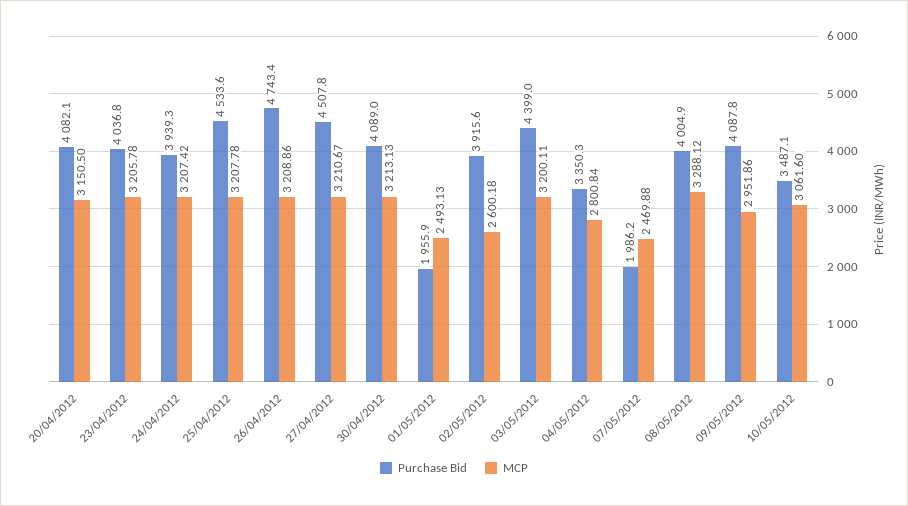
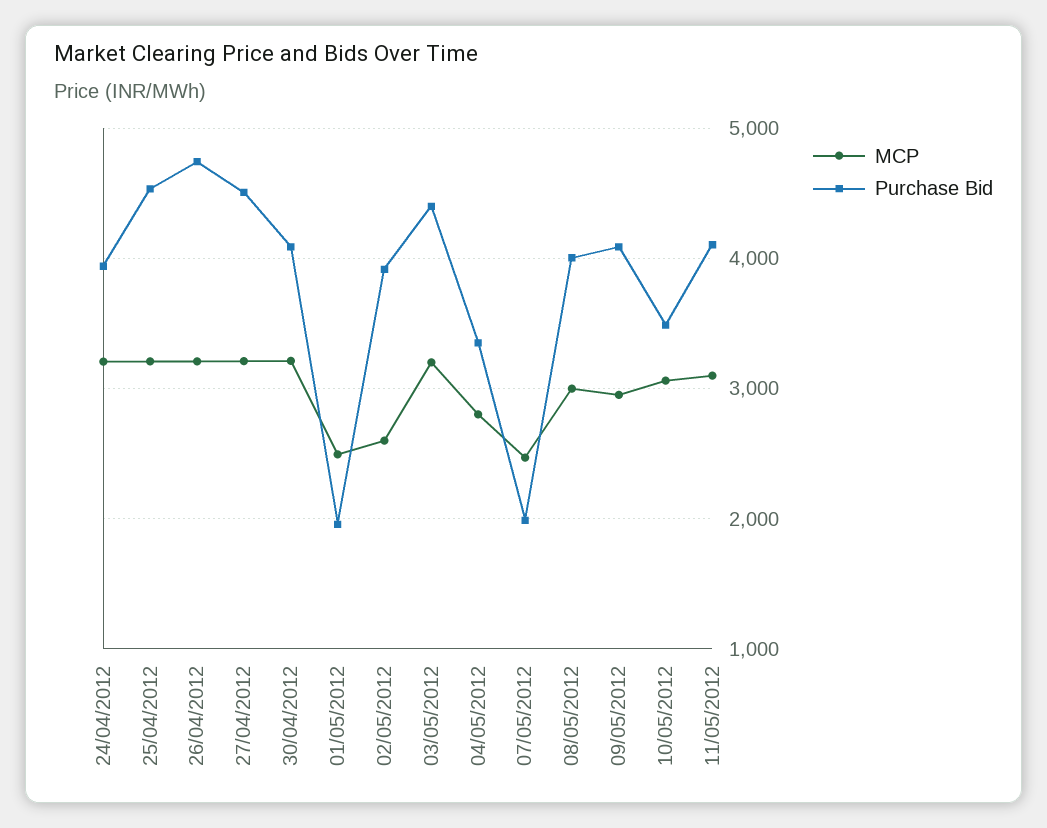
Purchase Bid, 20/04/2012: 4082.1 -> none
MCP, 20/04/2012: 3150.5 -> none
Purchase Bid, 23/04/2012: 4036.8 -> none
MCP, 23/04/2012: 3205.78 -> none
MCP, 08/05/2012: 3288.12 -> 3000
MCP, 11/05/2012: none -> 3100
Purchase Bid, 11/05/2012: none -> 4100

